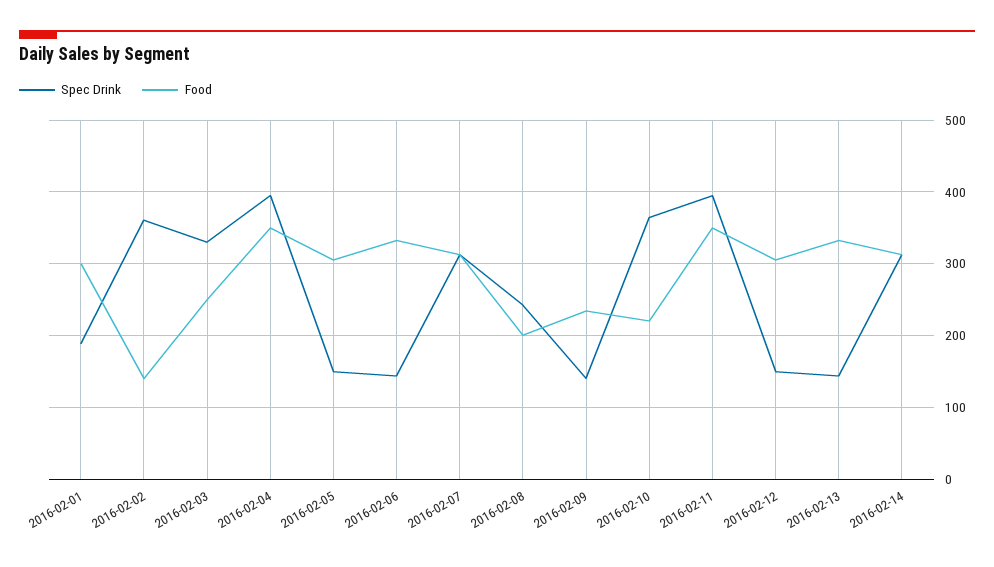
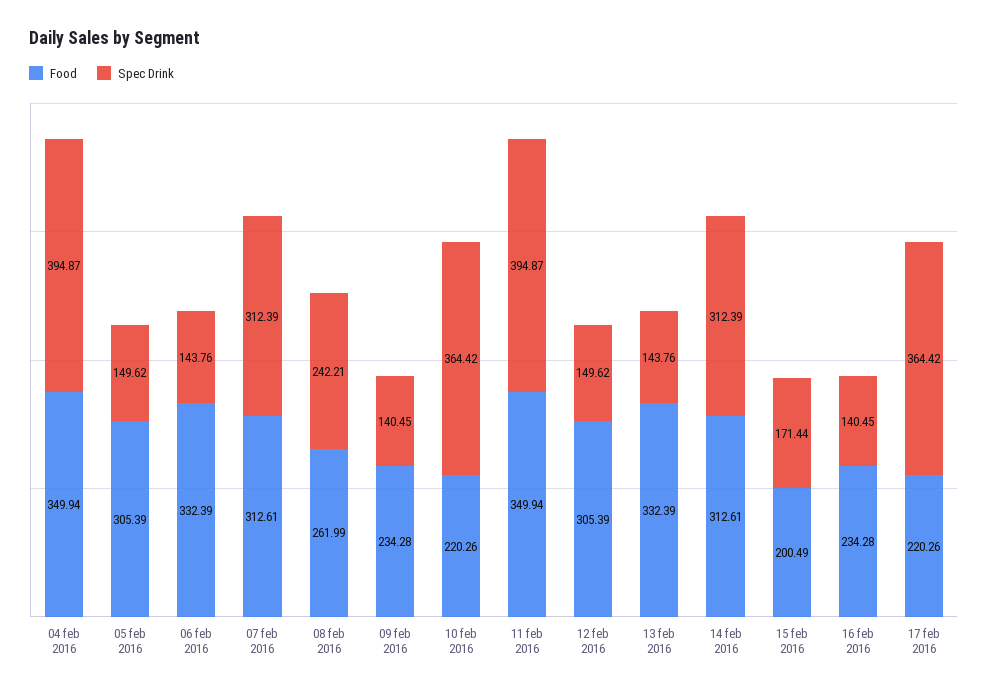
Spec Drink, 2016-02-01: 190 -> none
Food, 2016-02-01: 300 -> none
Spec Drink, 2016-02-02: 360 -> none
Food, 2016-02-02: 140 -> none
Spec Drink, 2016-02-03: 330 -> none
Food, 2016-02-03: 250 -> none
Food, 2016-02-08: 200 -> 261.99
Food, 15 feb 2016: none -> 200.49
Spec Drink, 15 feb 2016: none -> 171.44
Food, 16 feb 2016: none -> 234.28
Spec Drink, 16 feb 2016: none -> 140.45
Food, 17 feb 2016: none -> 220.26
Spec Drink, 17 feb 2016: none -> 364.42

